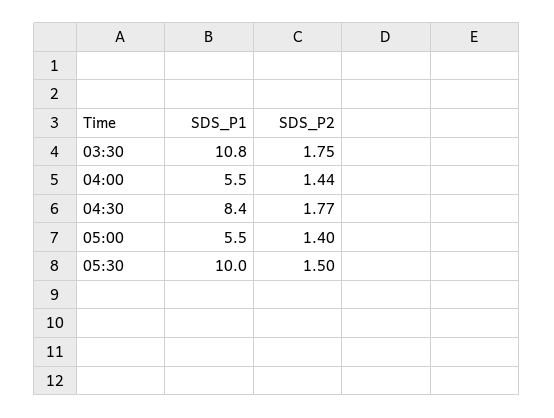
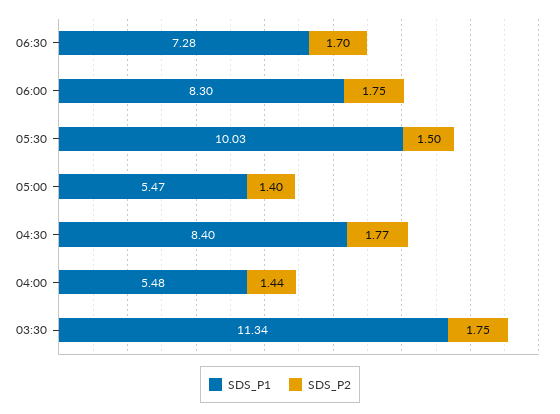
SDS_P1, 03:30: 10.8 -> 11.34
SDS_P1, 06:30: none -> 7.28
SDS_P2, 06:30: none -> 1.7
SDS_P1, 06:00: none -> 8.3
SDS_P2, 06:00: none -> 1.75

